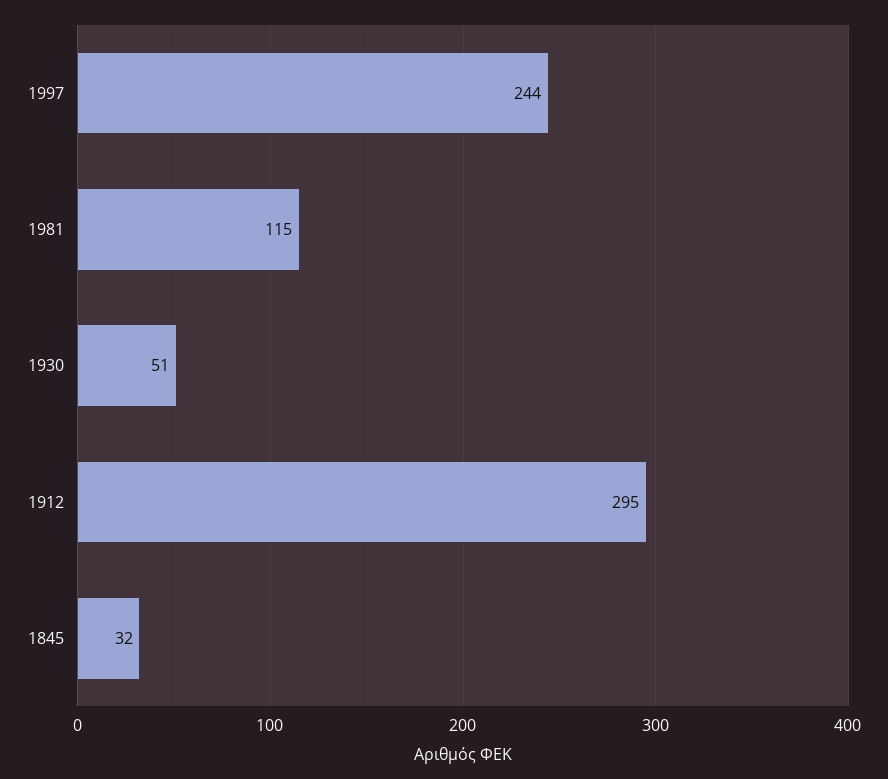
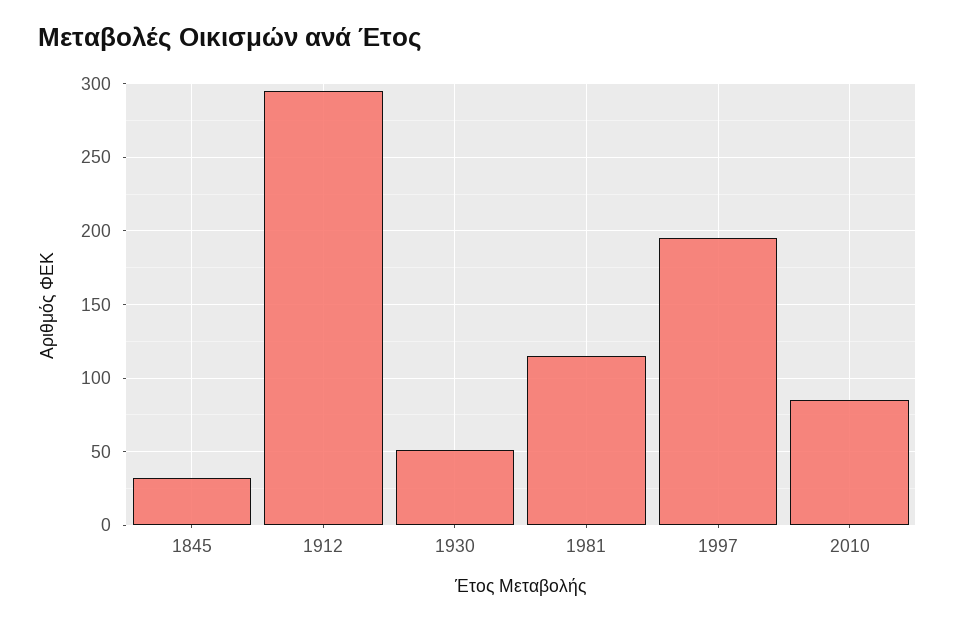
1997: 244 -> 195
2010: none -> 85

